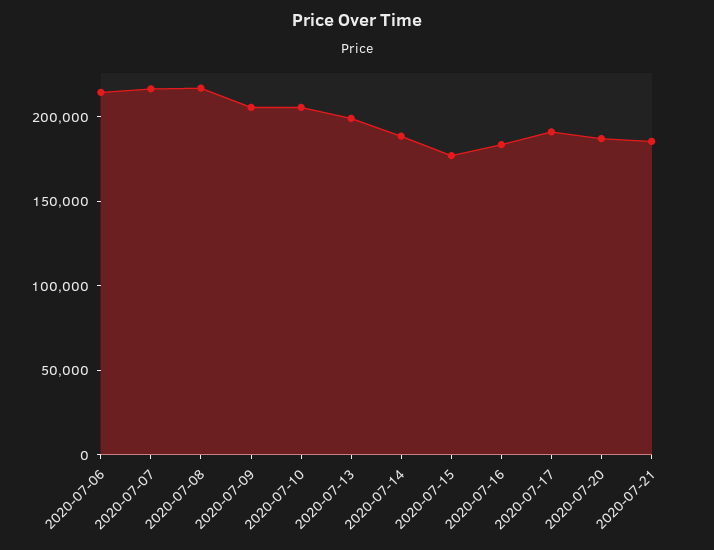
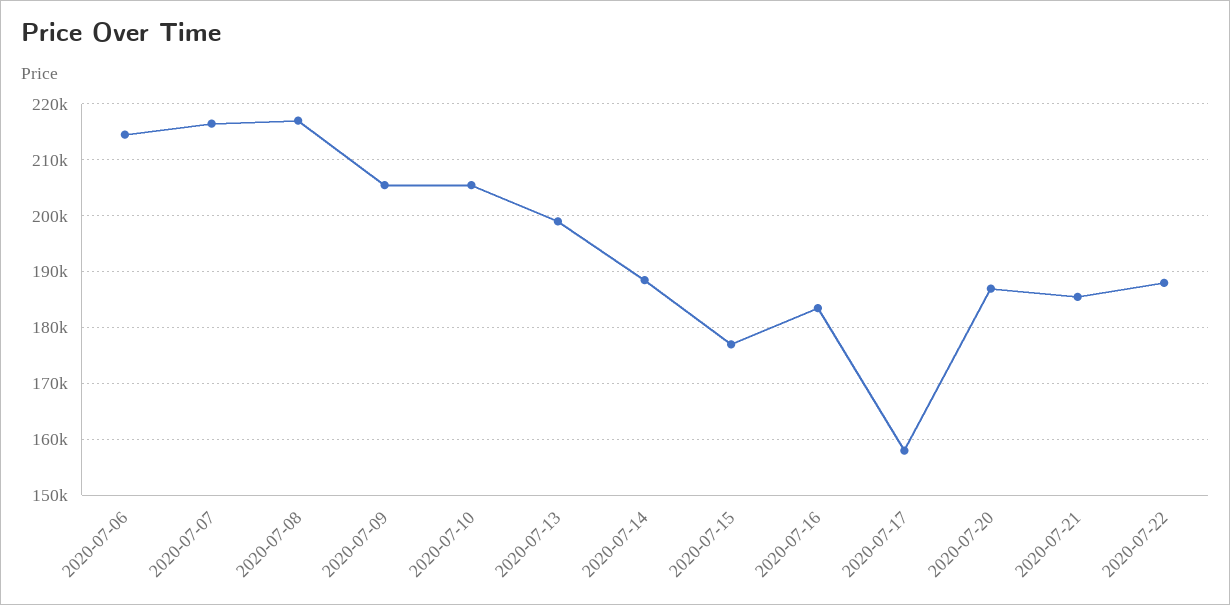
2020-07-17: 190000 -> 158000
2020-07-22: none -> 188000

